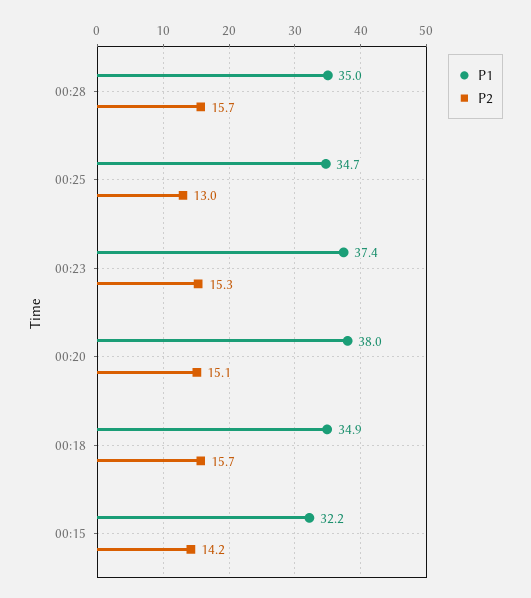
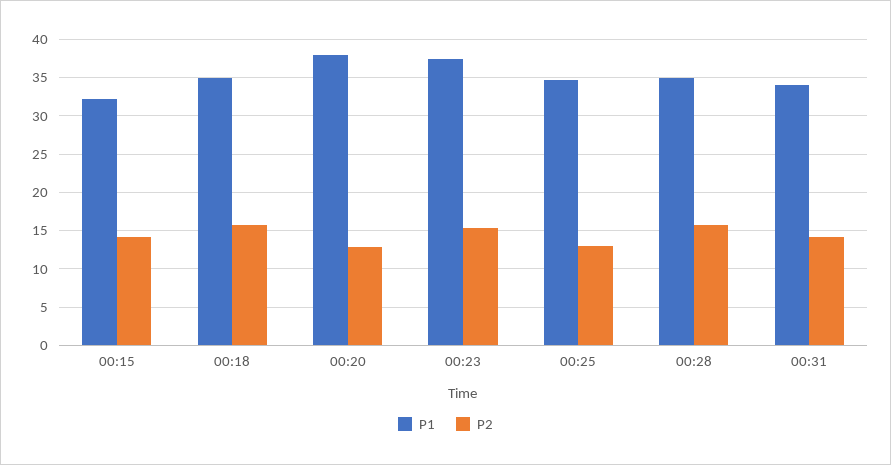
P2, 00:20: 15.1 -> 13
P1, 00:31: none -> 34
P2, 00:31: none -> 14

